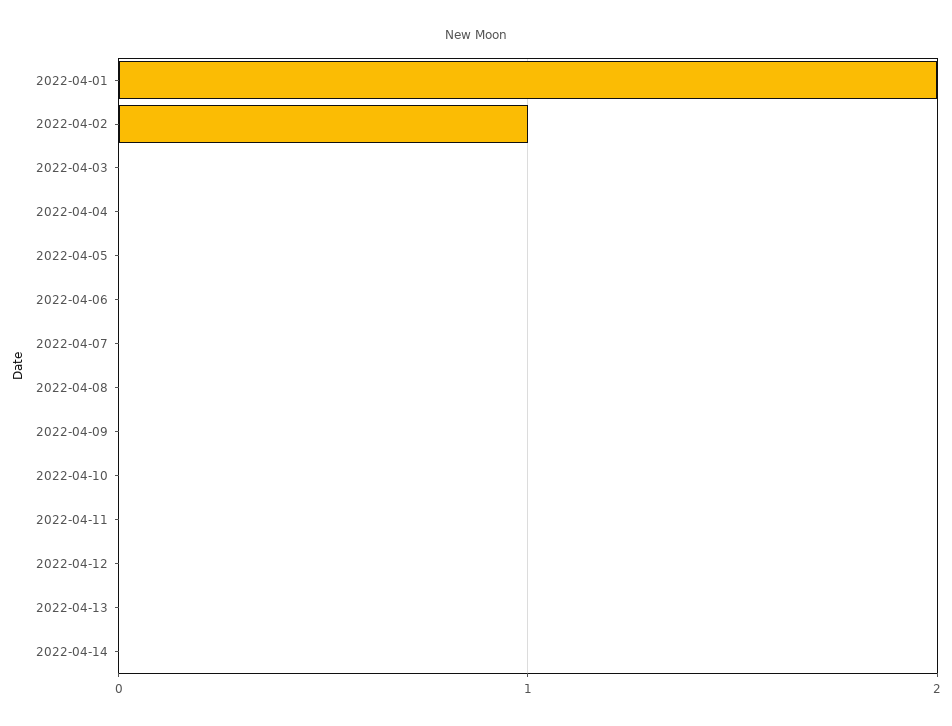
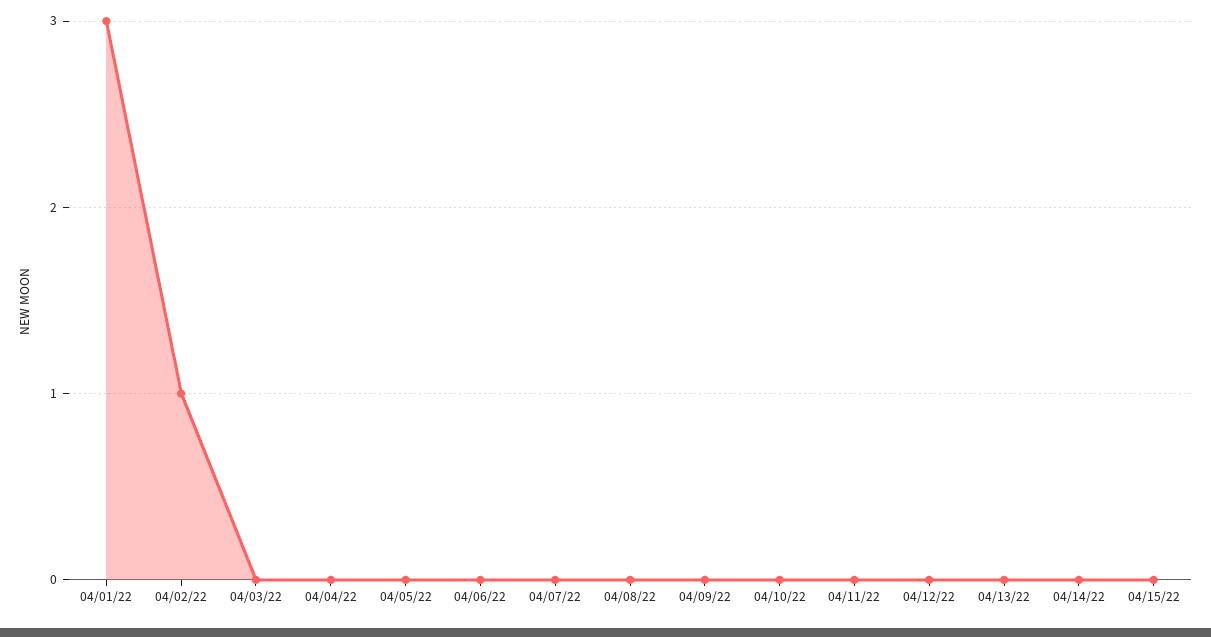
2022-04-01: 2 -> 3
04/15/22: none -> 0

